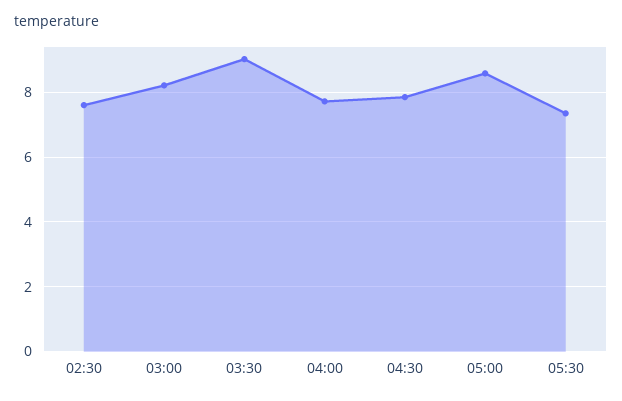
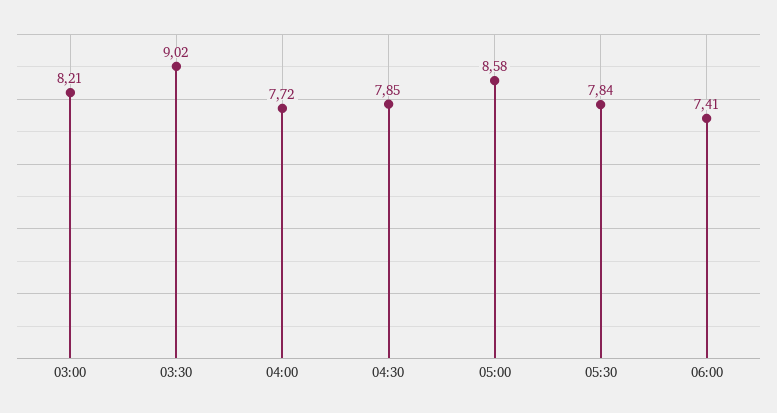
02:30: 7.6 -> none
05:30: 7.4 -> 7.84
06:00: none -> 7.41

